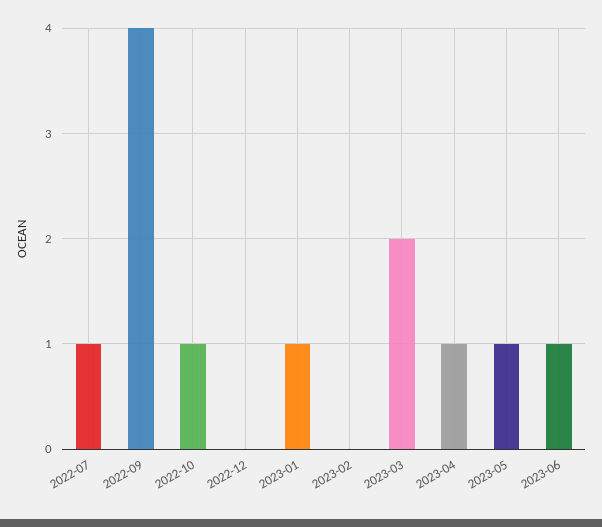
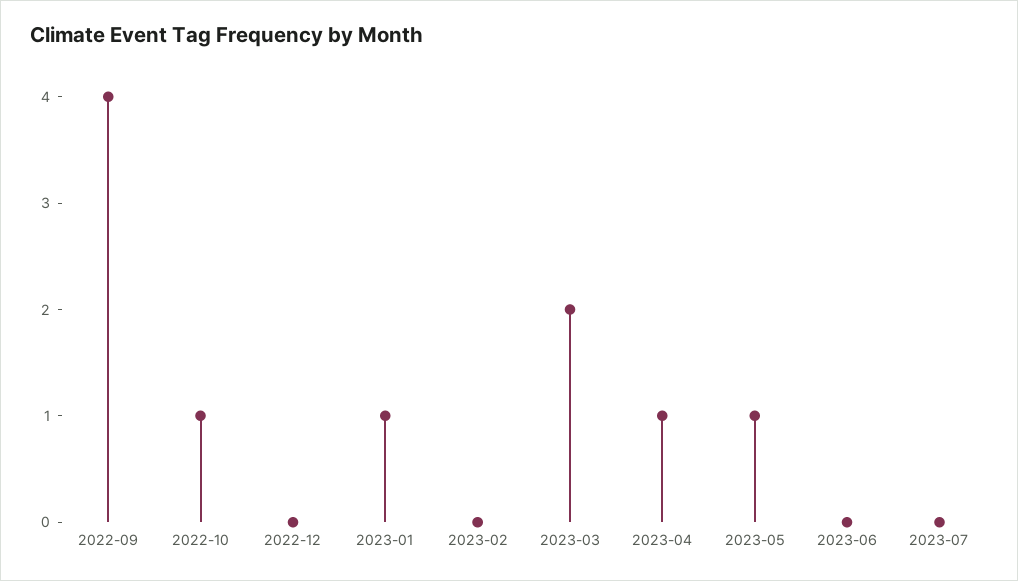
2022-07: 1 -> none
2023-06: 1 -> 0
2023-07: none -> 0

